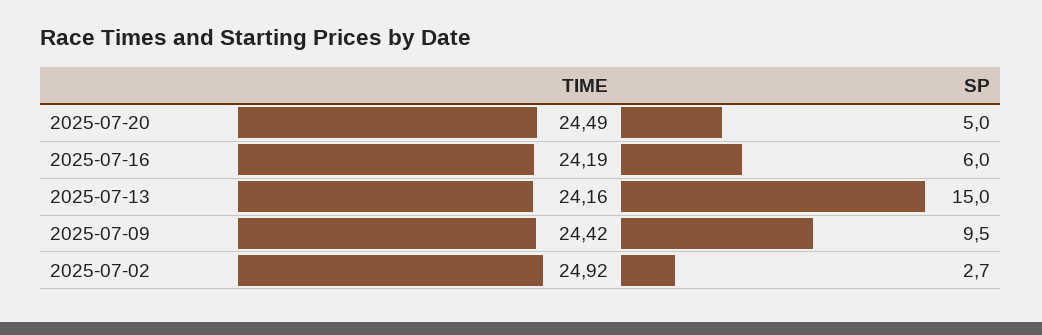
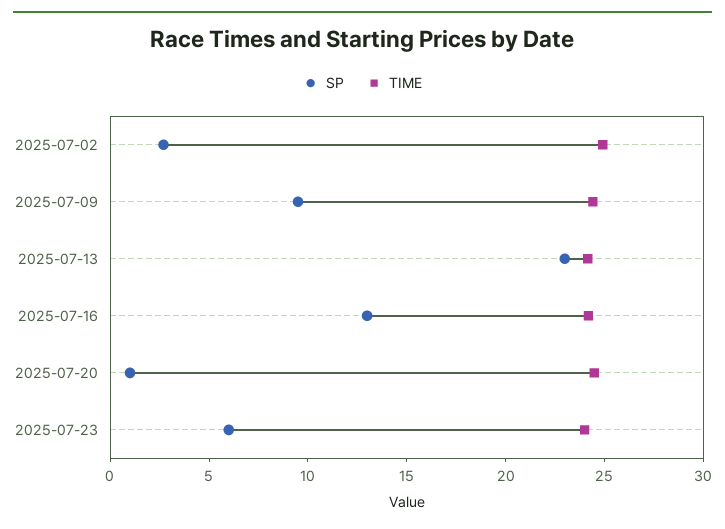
SP, 2025-07-20: 5 -> 1
SP, 2025-07-16: 6 -> 13
SP, 2025-07-13: 15 -> 23
SP, 2025-07-23: none -> 6
TIME, 2025-07-23: none -> 24

